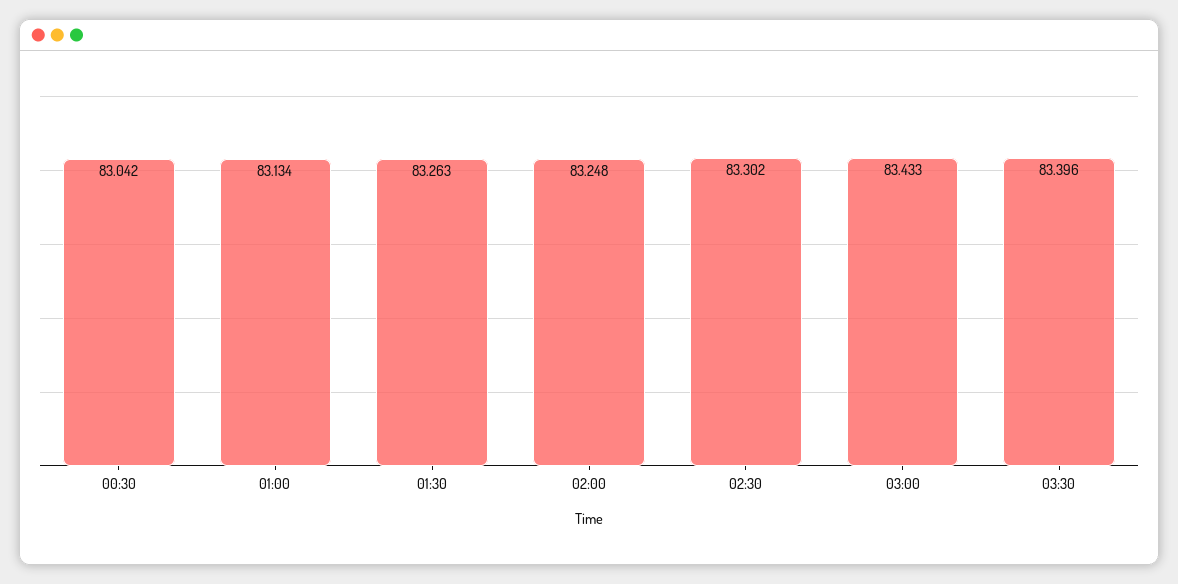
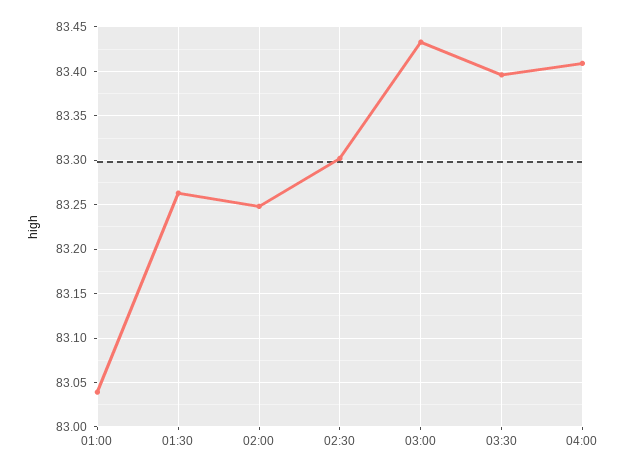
00:30: 83.042 -> none
01:00: 83.134 -> 83.04
04:00: none -> 83.41

